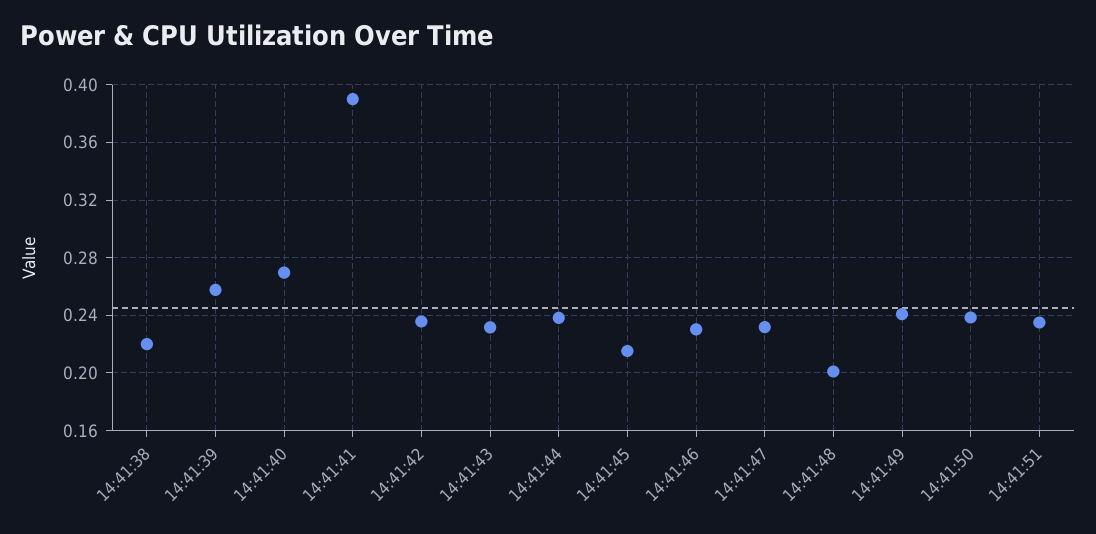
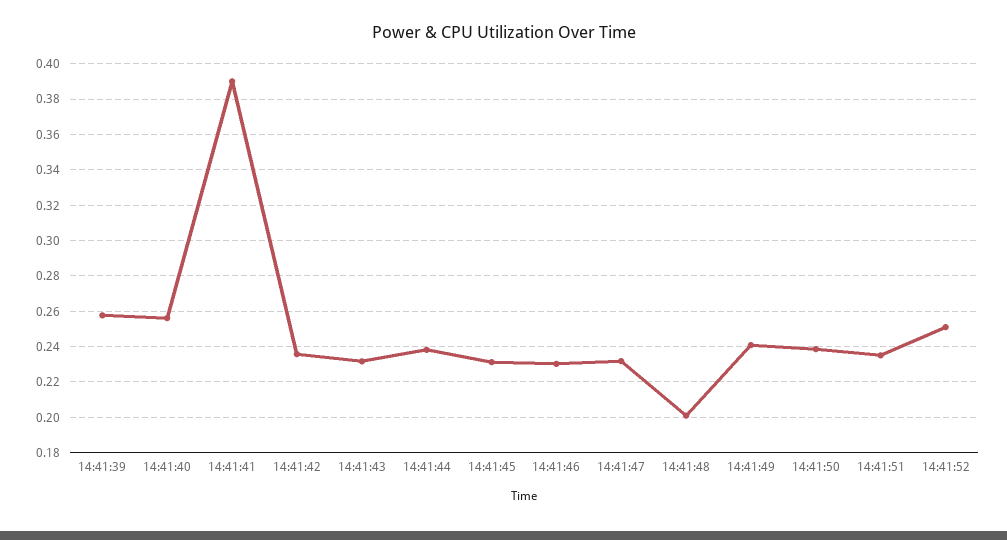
14:41:38: 0.22 -> none
14:41:40: 0.27 -> 0.255
14:41:45: 0.215 -> 0.23
14:41:52: none -> 0.25

